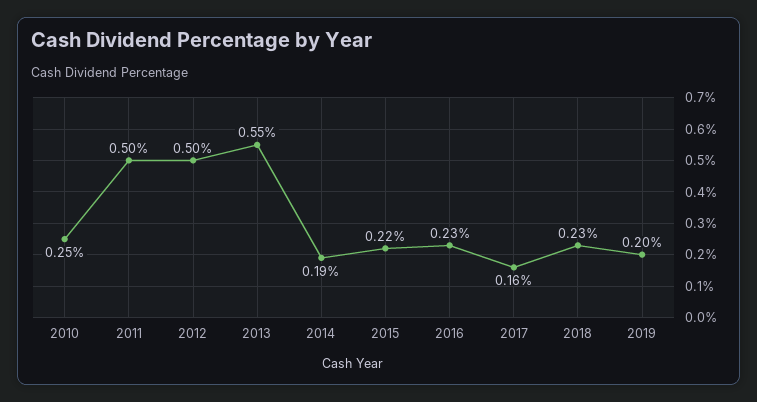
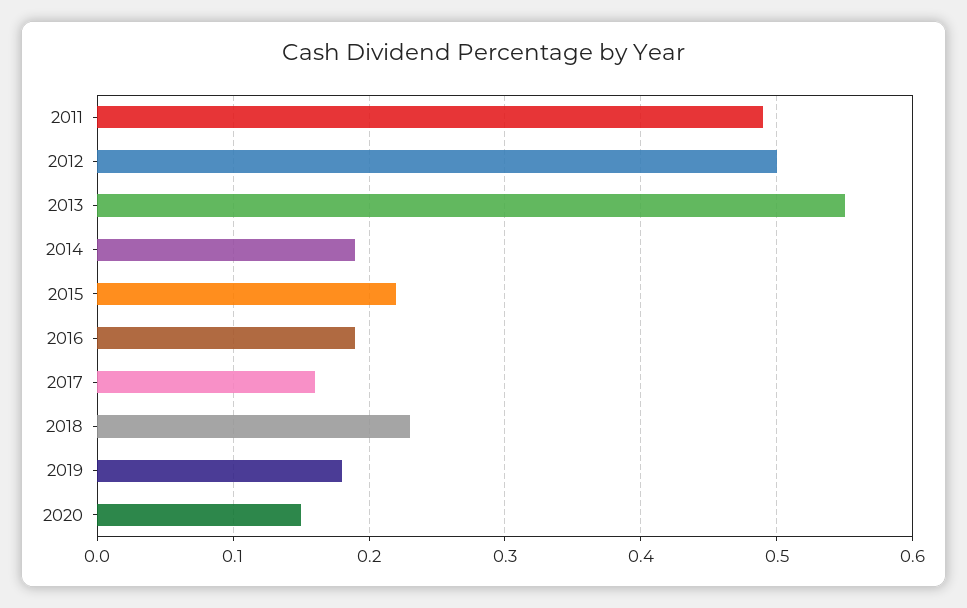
2010: 0.25 -> none
2011: 0.5 -> 0.49
2016: 0.23 -> 0.19
2019: 0.2 -> 0.18
2020: none -> 0.15

